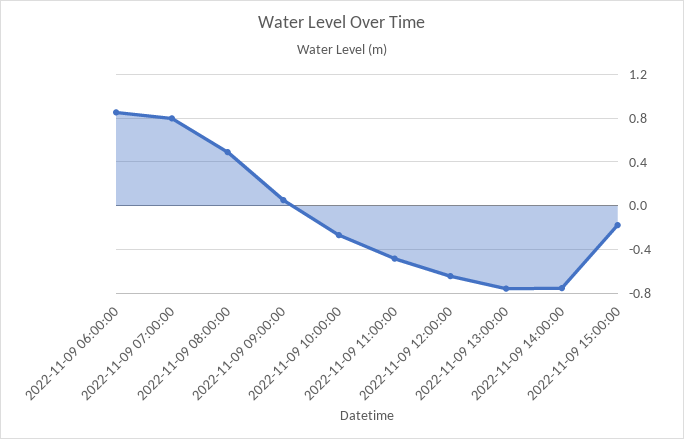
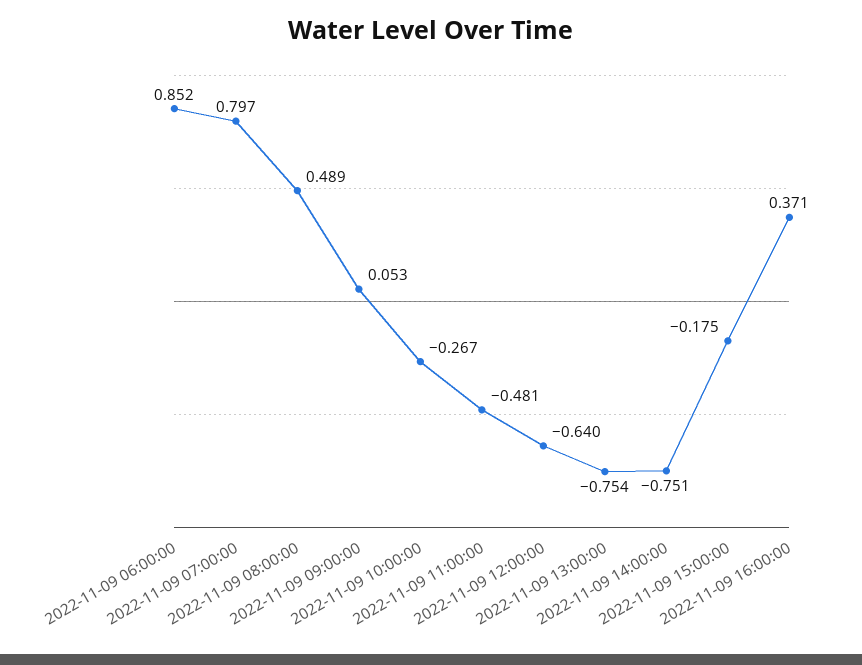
2022-11-09 16:00:00: none -> 0.371

